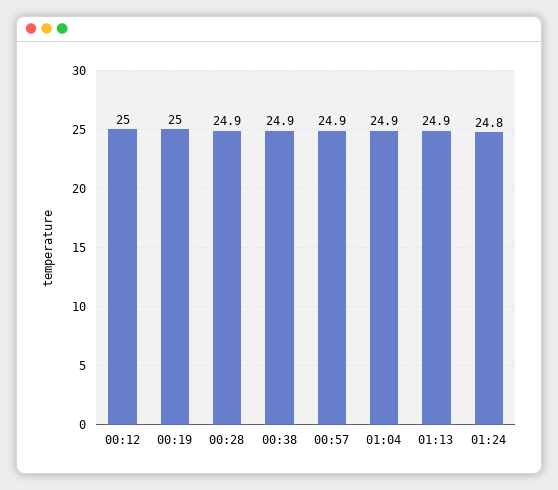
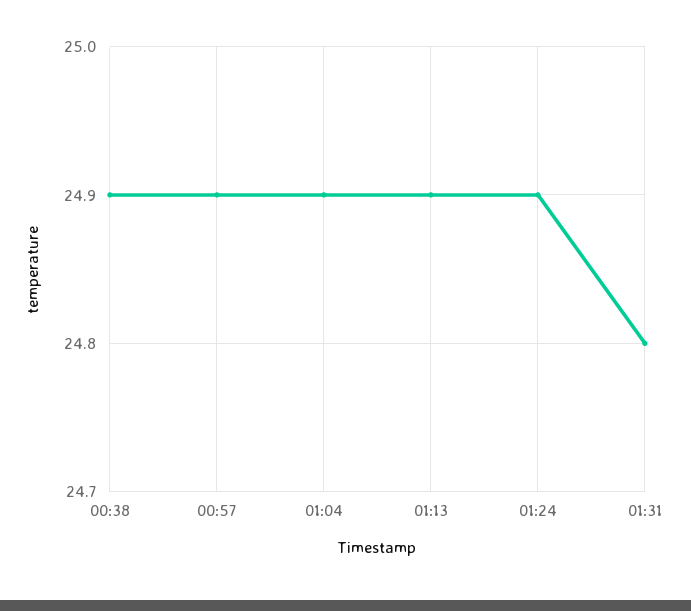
00:12: 25 -> none
00:19: 25 -> none
00:28: 24.9 -> none
01:24: 24.8 -> 24.9
01:31: none -> 24.8

